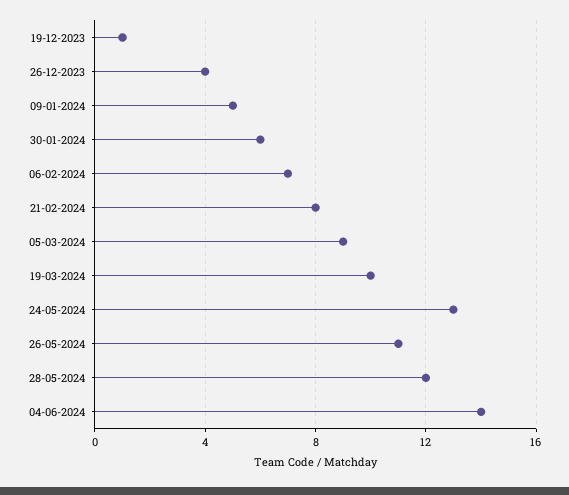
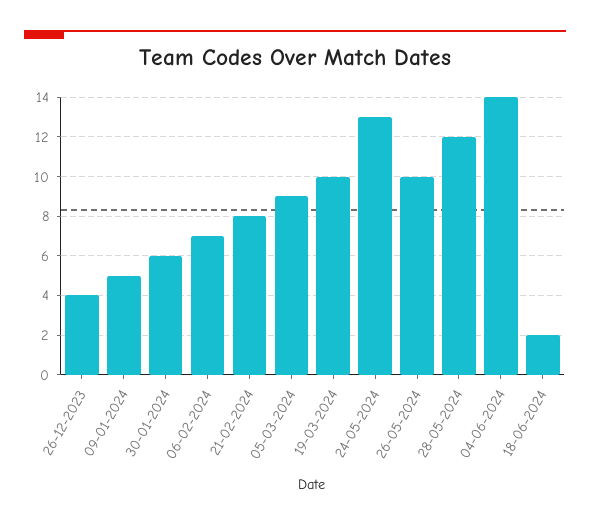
19-12-2023: 1 -> none
26-05-2024: 11 -> 10
18-06-2024: none -> 2

